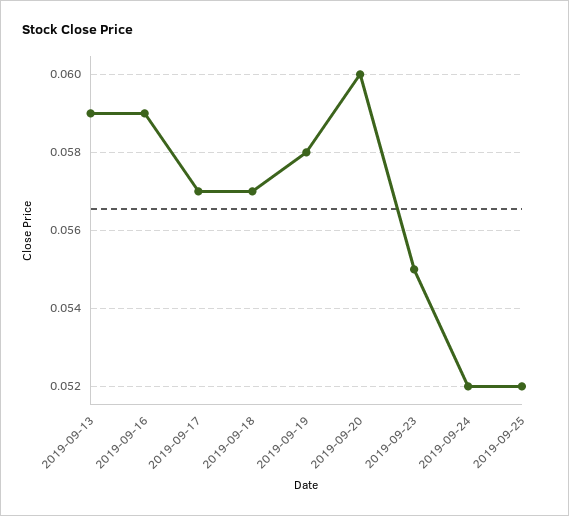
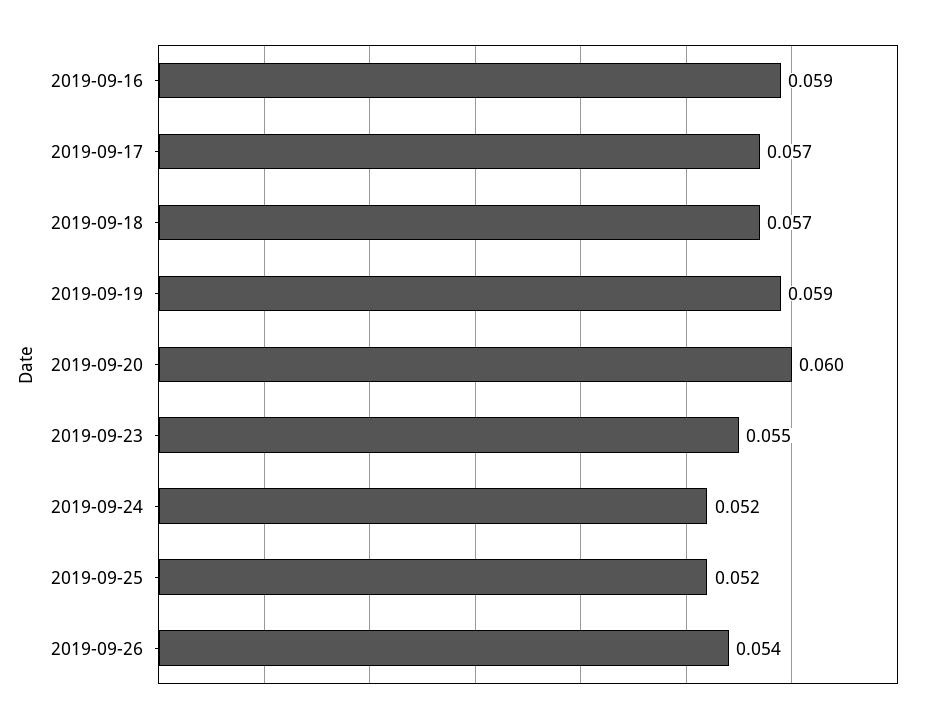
2019-09-13: 0.059 -> none
2019-09-19: 0.058 -> 0.059
2019-09-26: none -> 0.054

